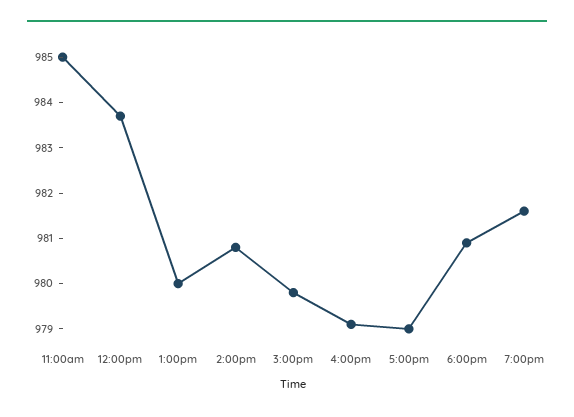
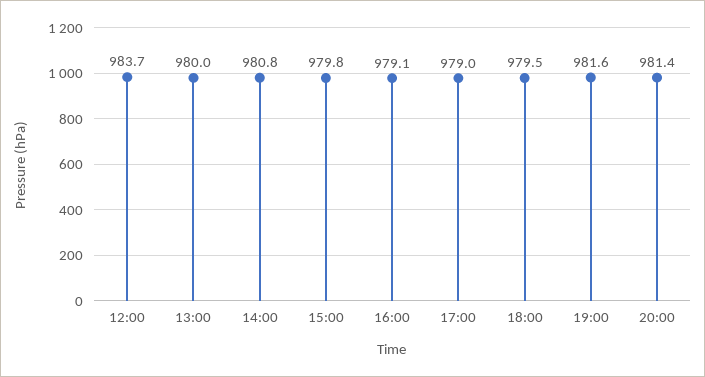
11:00am: 985 -> none
6:00pm: 981 -> 979.5
20:00: none -> 981.4

